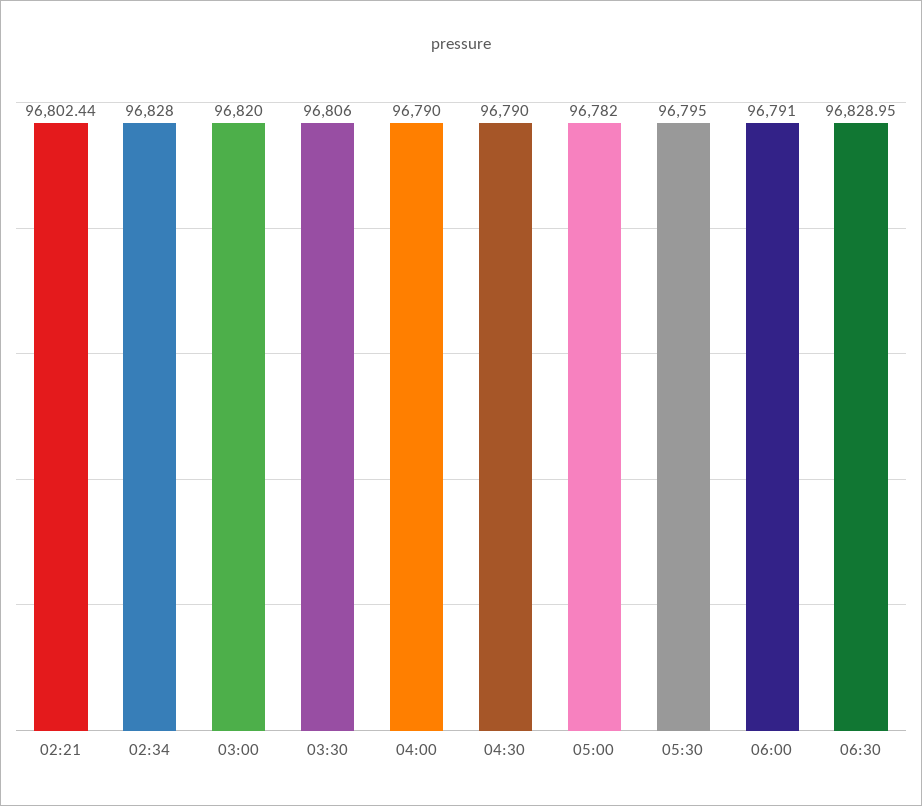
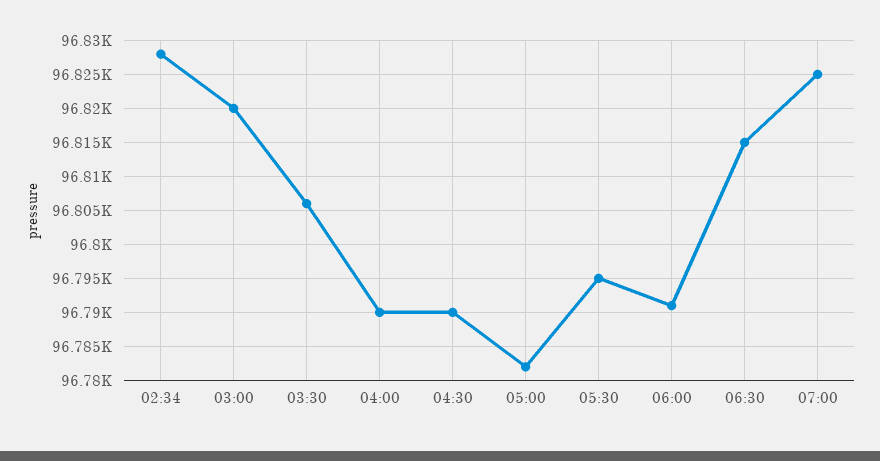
02:21: 96802.44 -> none
06:30: 96828.95 -> 96815
07:00: none -> 96825

